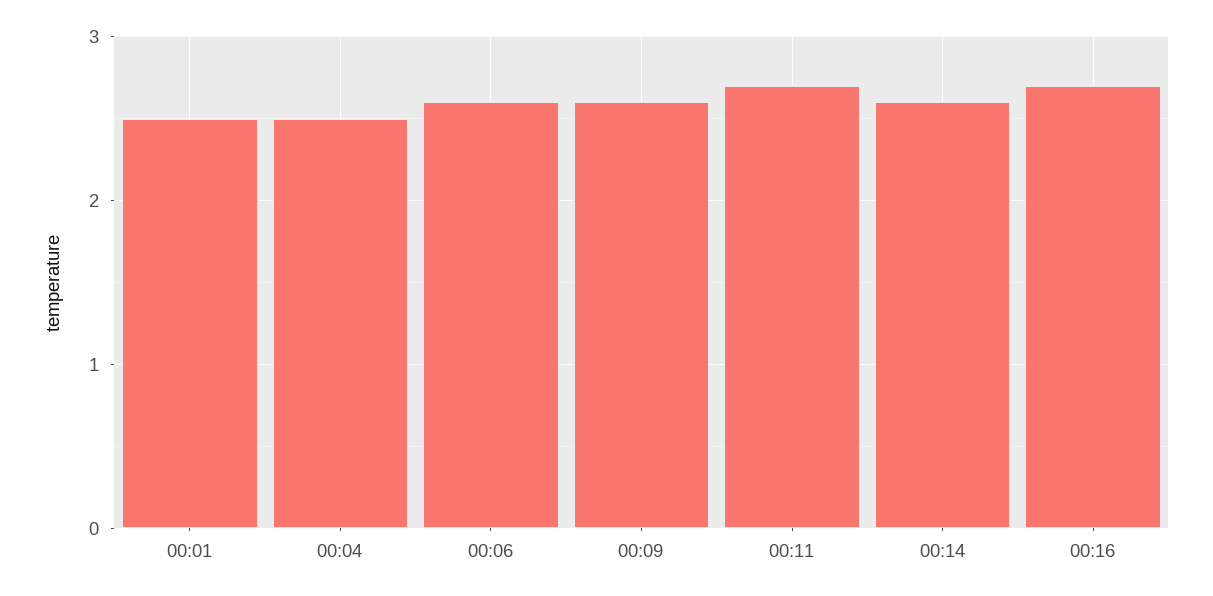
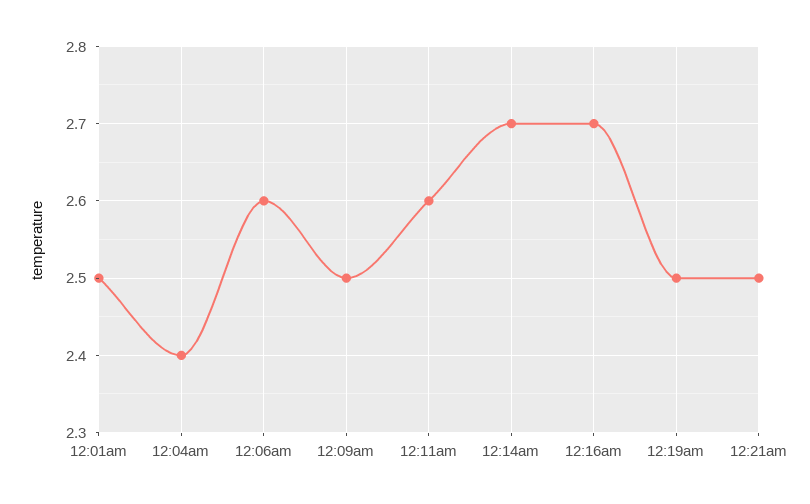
00:04: 2.5 -> 2.4
00:09: 2.6 -> 2.5
00:11: 2.7 -> 2.6
00:14: 2.6 -> 2.7
12:19am: none -> 2.5
12:21am: none -> 2.5

